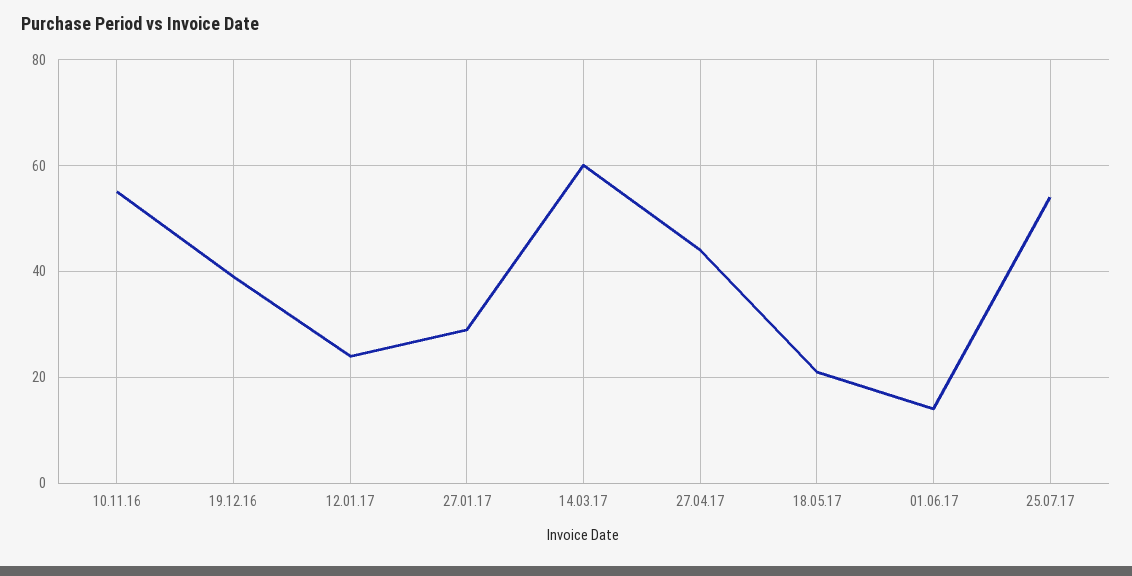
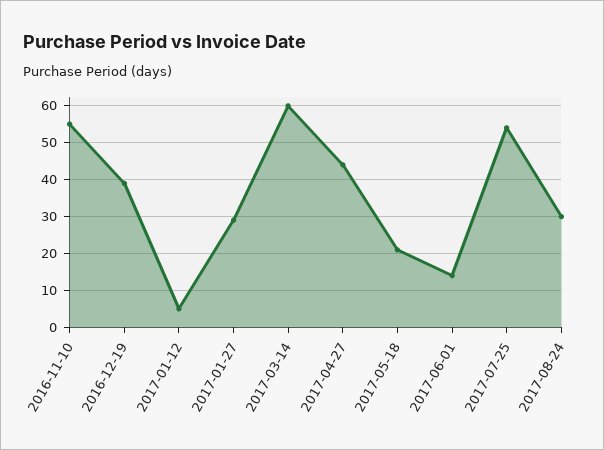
12.01.17: 25 -> 5
2017-08-24: none -> 30

